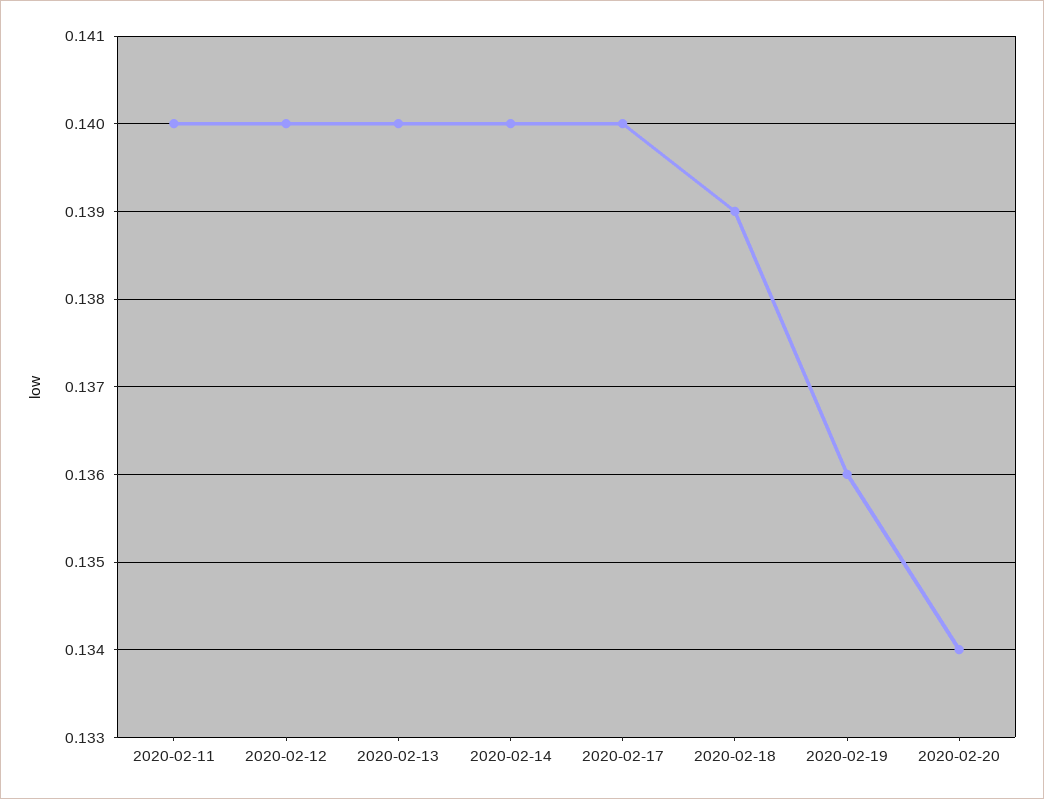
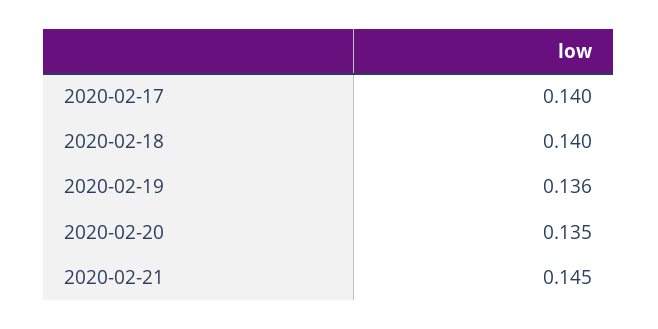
2020-02-11: 0.14 -> none
2020-02-12: 0.14 -> none
2020-02-13: 0.14 -> none
2020-02-14: 0.14 -> none
2020-02-18: 0.139 -> 0.14
2020-02-20: 0.134 -> 0.135
2020-02-21: none -> 0.145

